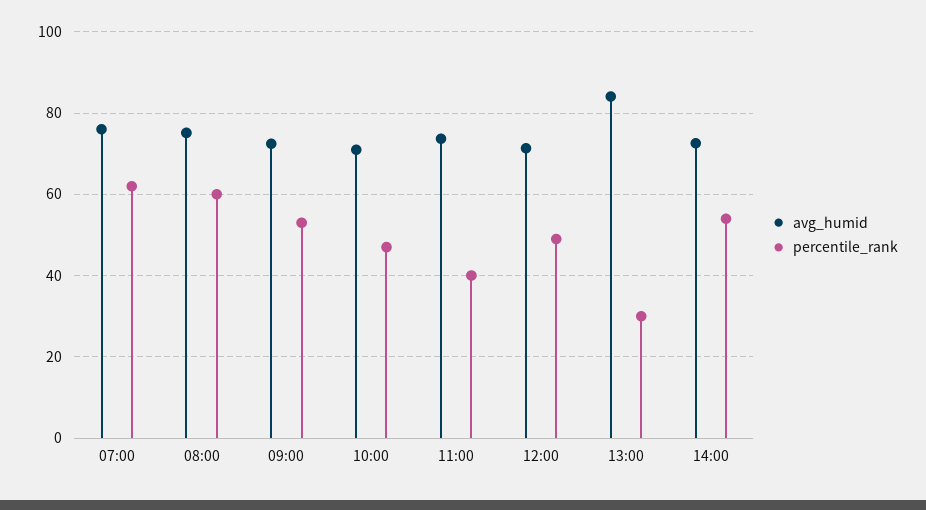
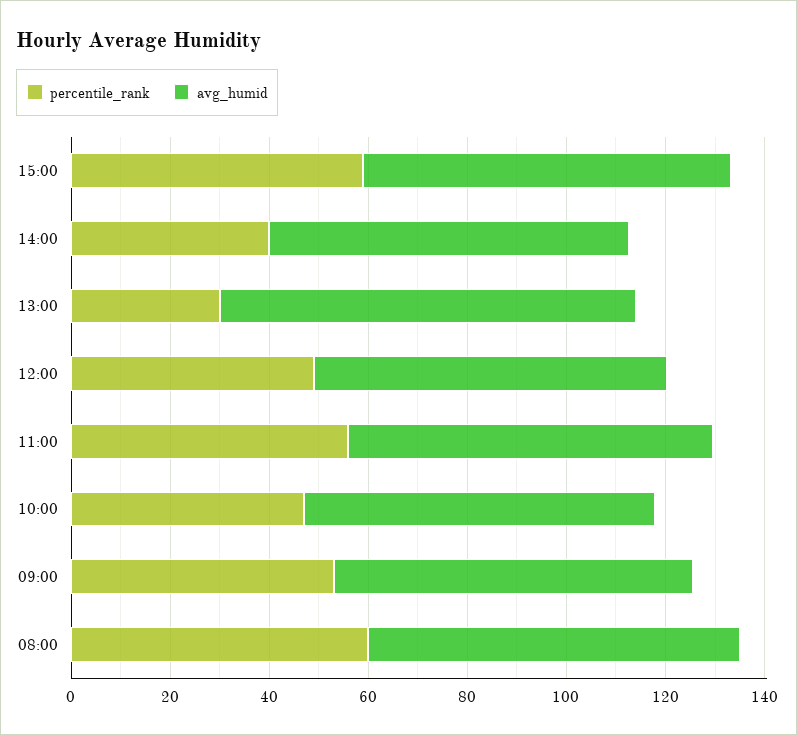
avg_humid, 07:00: 76 -> none
percentile_rank, 07:00: 62 -> none
percentile_rank, 11:00: 40 -> 55
percentile_rank, 14:00: 54 -> 40
percentile_rank, 15:00: none -> 60
avg_humid, 15:00: none -> 75

